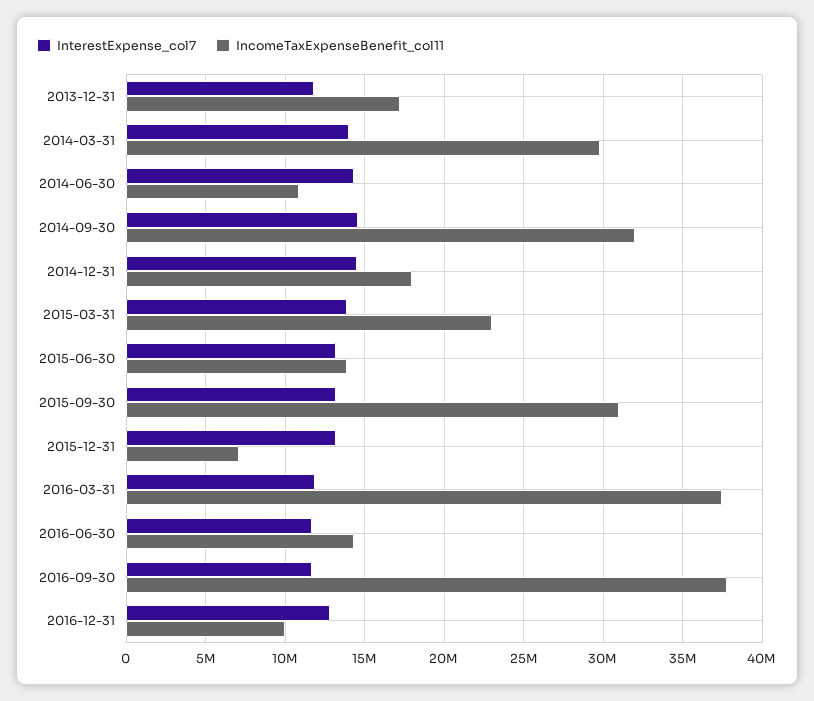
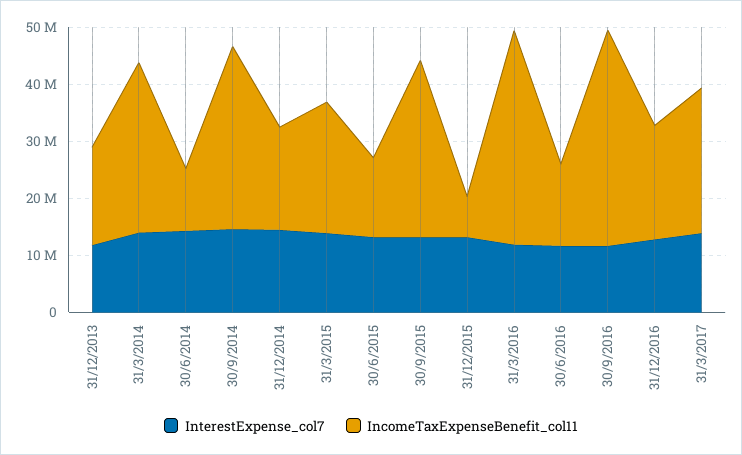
IncomeTaxExpenseBenefit_col11, 2016-12-31: 10000000 -> 20000000
InterestExpense_col7, 31/3/2017: none -> 14000000
IncomeTaxExpenseBenefit_col11, 31/3/2017: none -> 26000000

